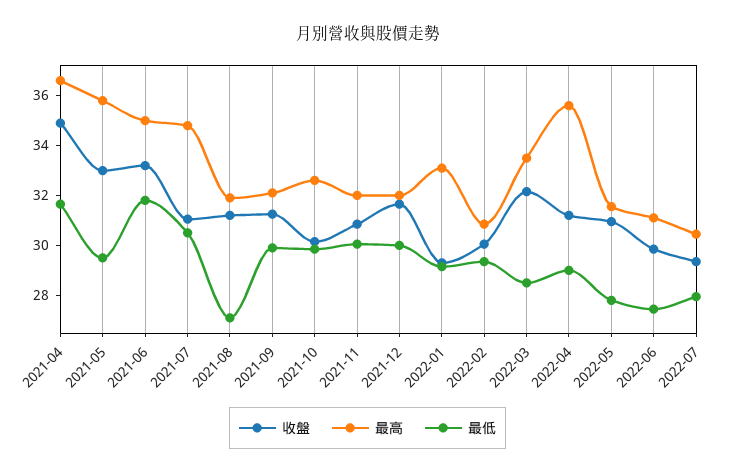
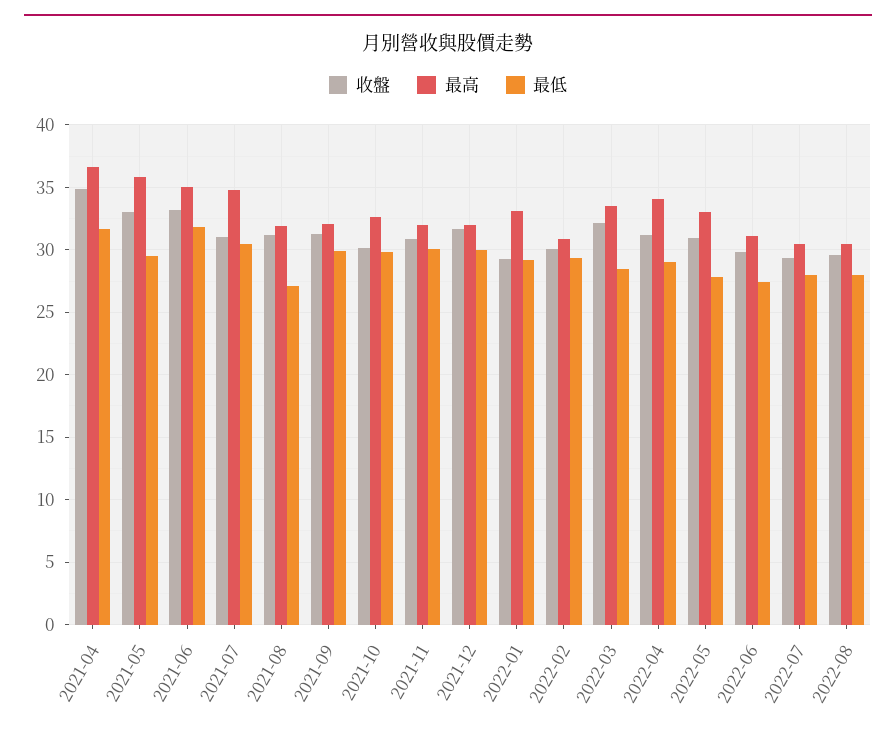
最高, 2022-04: 35.5 -> 34
最高, 2022-05: 31.5 -> 33
收盤, 2022-08: none -> 29.5
最高, 2022-08: none -> 30.5
最低, 2022-08: none -> 28

